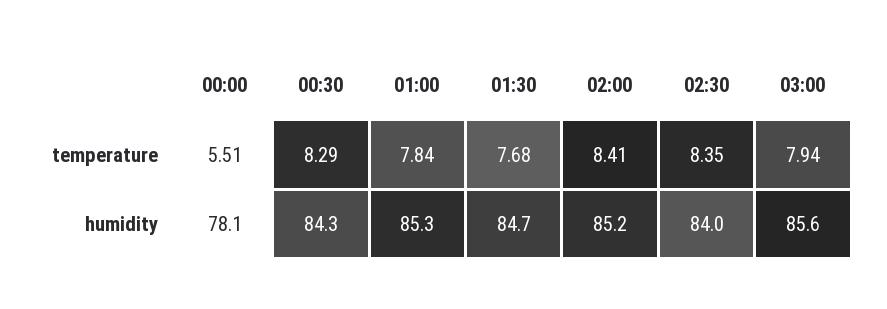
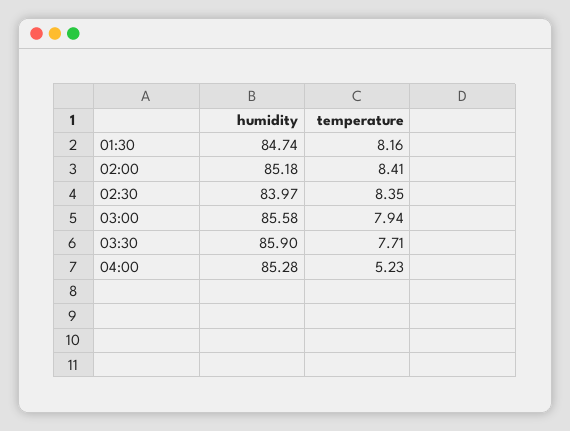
00:00, temperature: 5.51 -> none
00:30, temperature: 8.29 -> none
01:00, temperature: 7.84 -> none
01:30, temperature: 7.68 -> 8.16
00:00, humidity: 78.1 -> none
00:30, humidity: 84.3 -> none
01:00, humidity: 85.3 -> none
03:30, humidity: none -> 85.9
03:30, temperature: none -> 7.71
04:00, humidity: none -> 85.28
04:00, temperature: none -> 5.23

